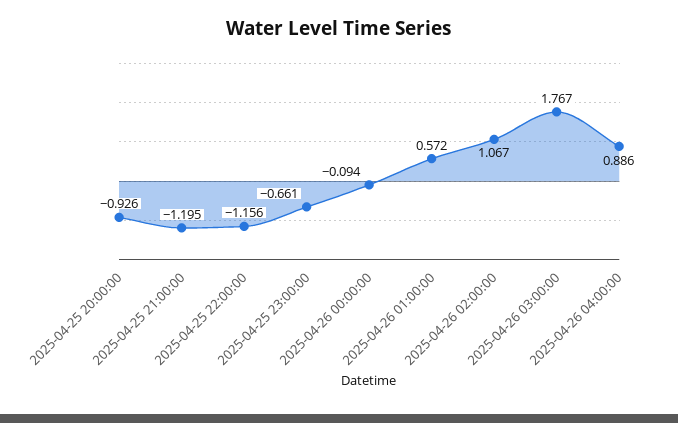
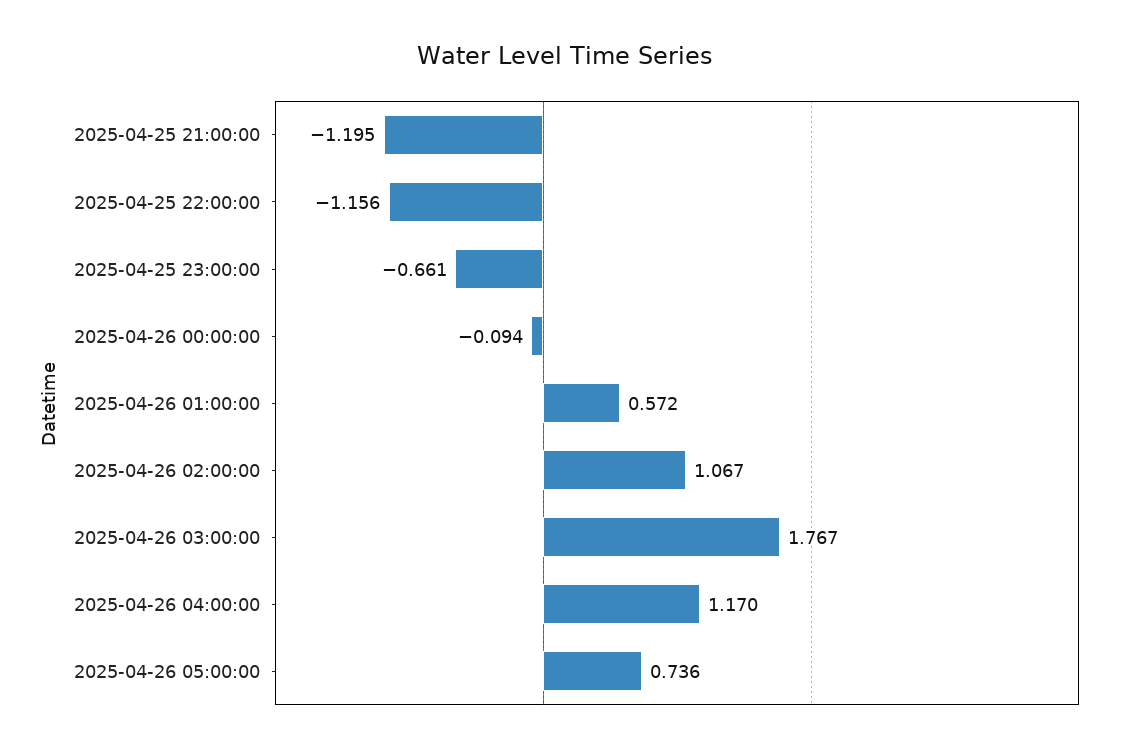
2025-04-25 20:00:00: -0.926 -> none
2025-04-26 04:00:00: 0.886 -> 1.17
2025-04-26 05:00:00: none -> 0.736

